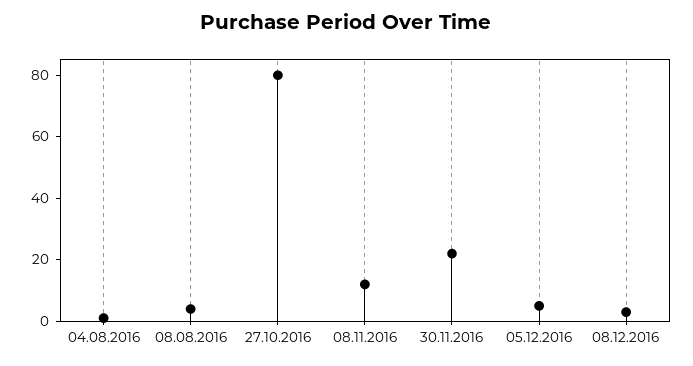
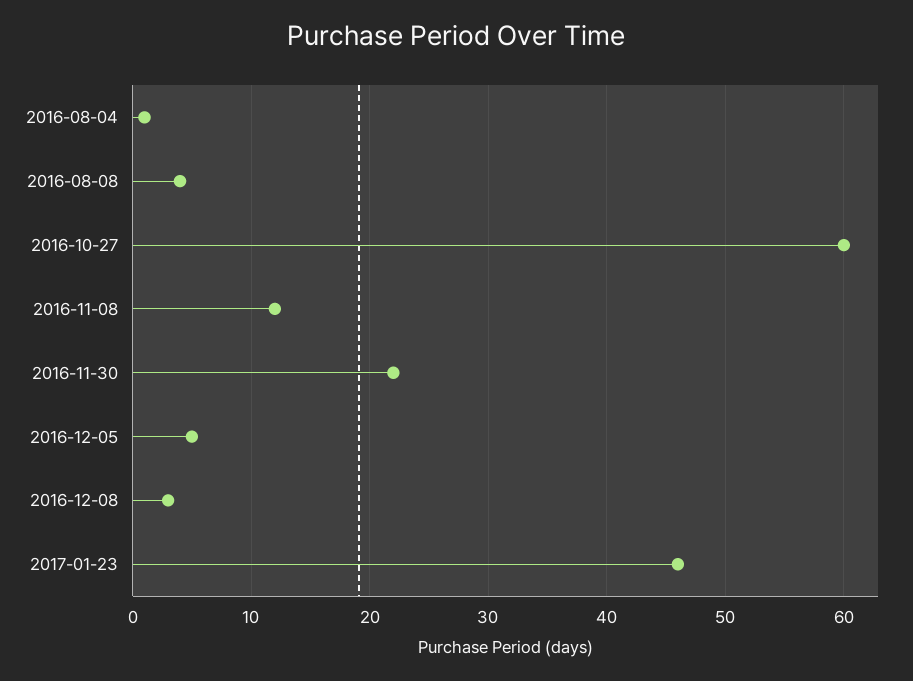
27.10.2016: 80 -> 60
2017-01-23: none -> 46

